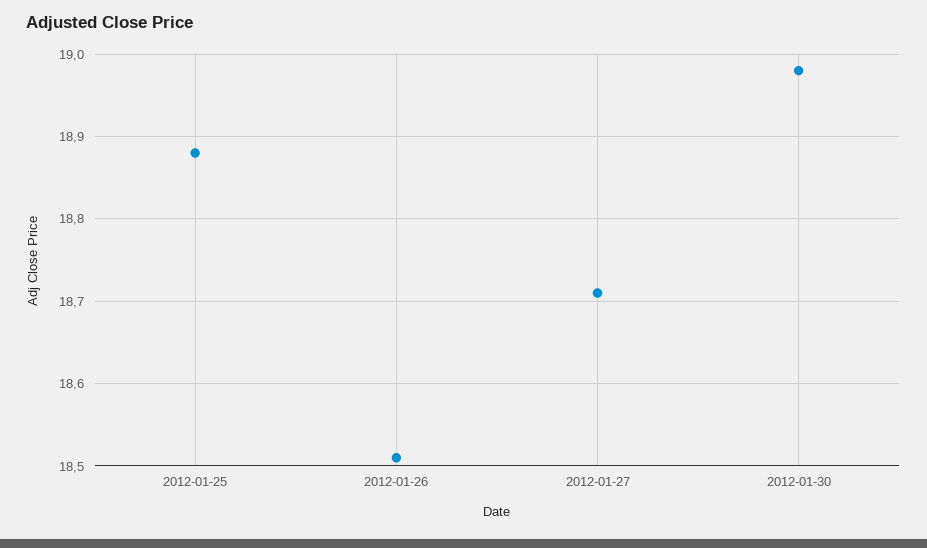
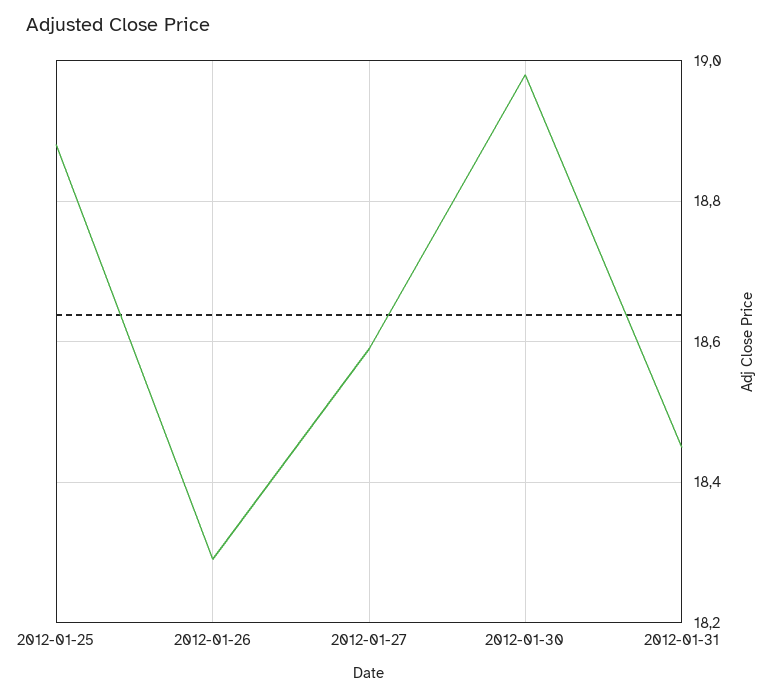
2012-01-26: 18.51 -> 18.3
2012-01-27: 18.71 -> 18.6
2012-01-31: none -> 18.45

